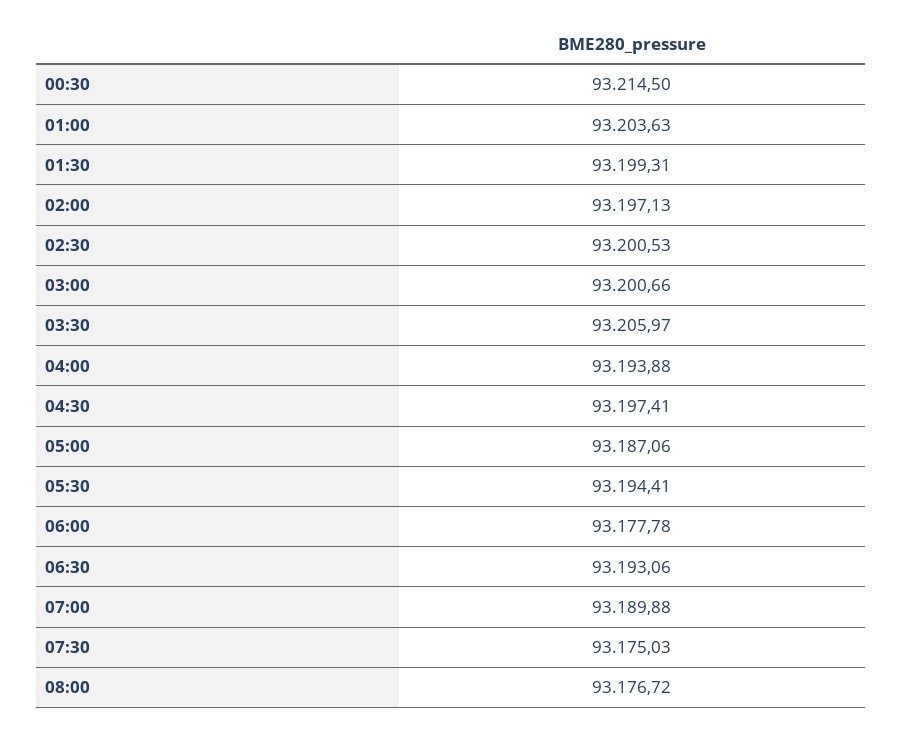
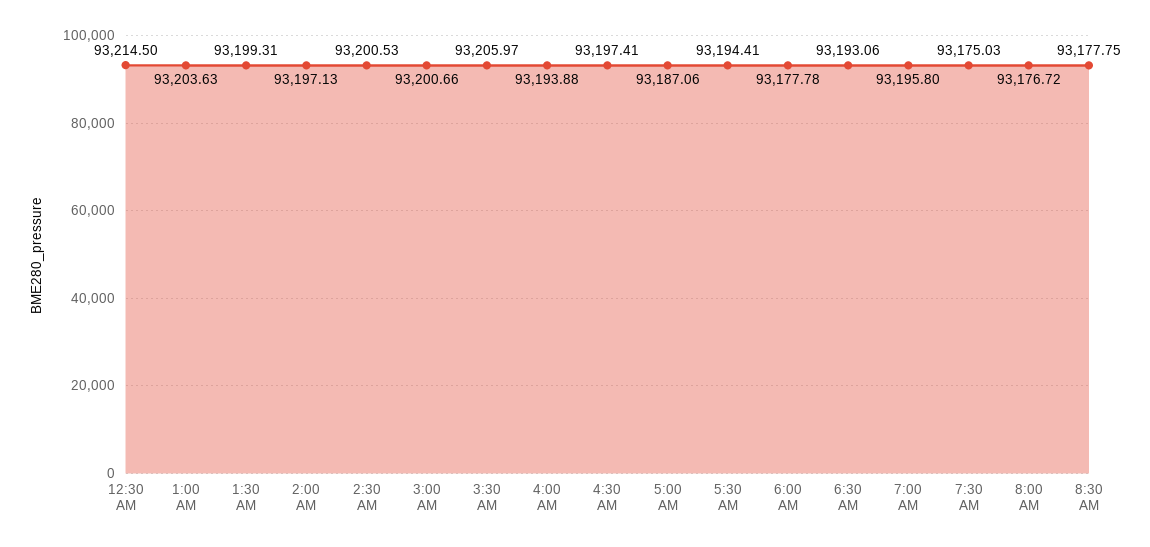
07:00: 93189.88 -> 93195.8
8:30 AM: none -> 93177.75

